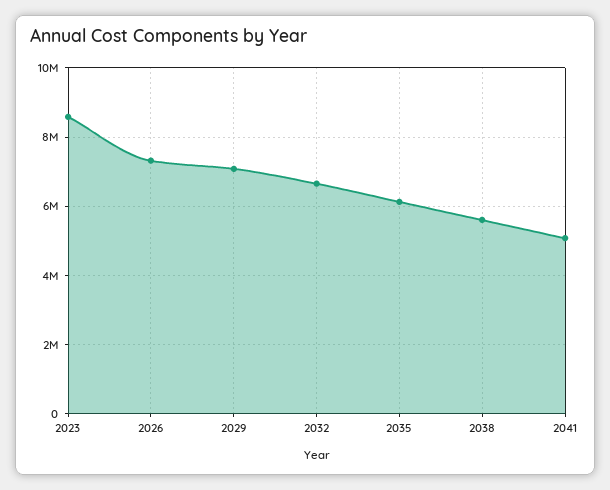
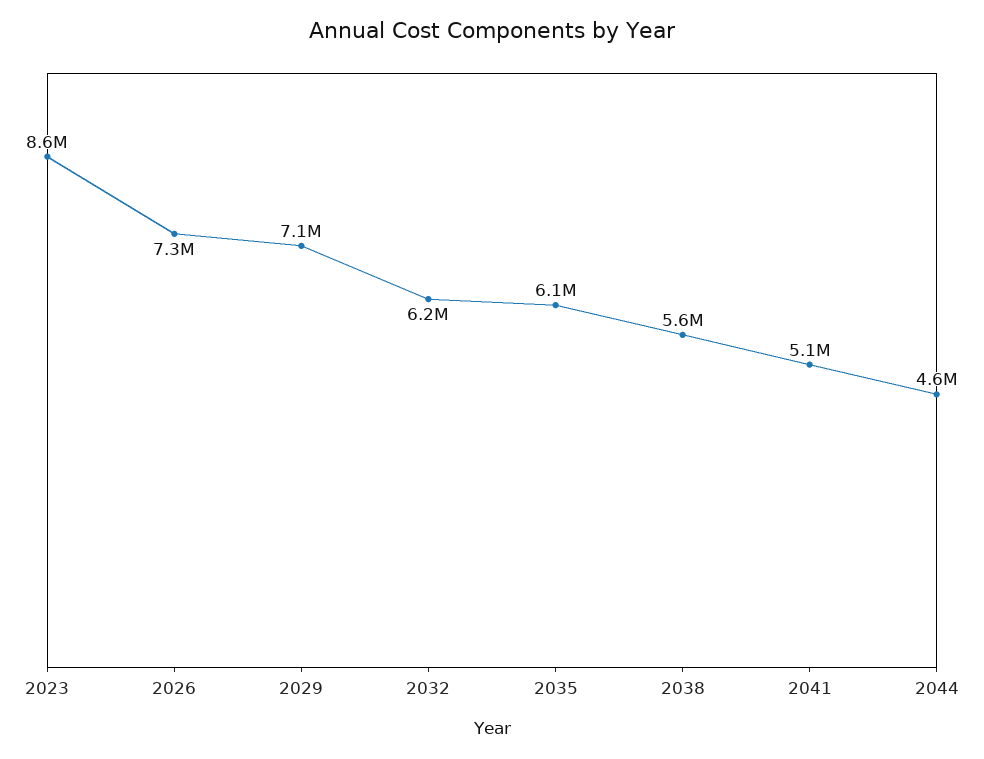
2032: 6600000 -> 6200000
2044: none -> 4600000

